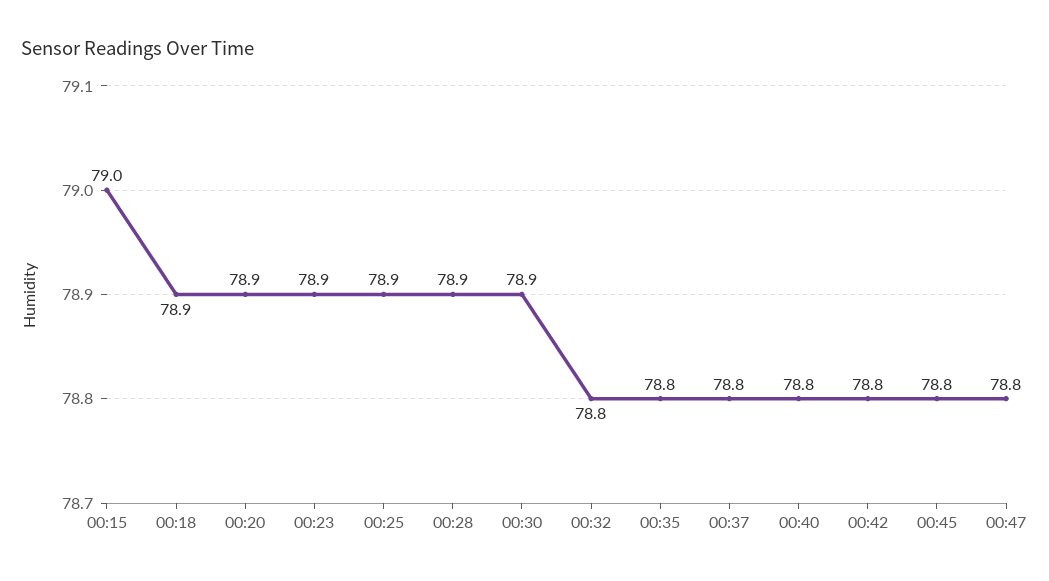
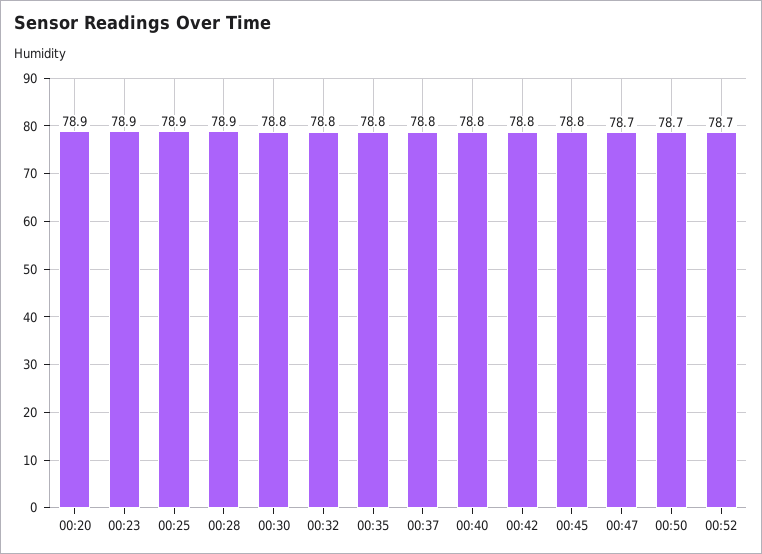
00:15: 79 -> none
00:18: 78.9 -> none
00:30: 78.9 -> 78.8
00:47: 78.8 -> 78.7
00:50: none -> 78.7
00:52: none -> 78.7

